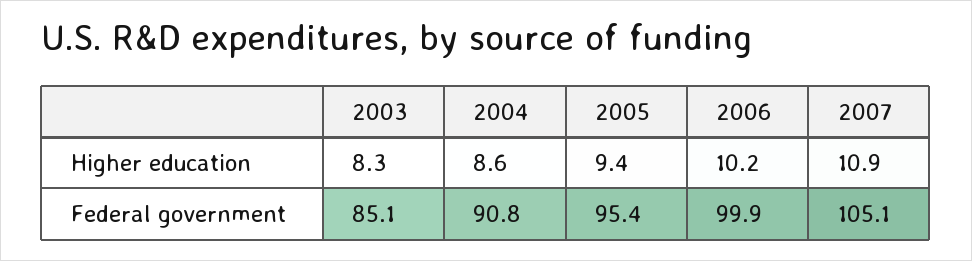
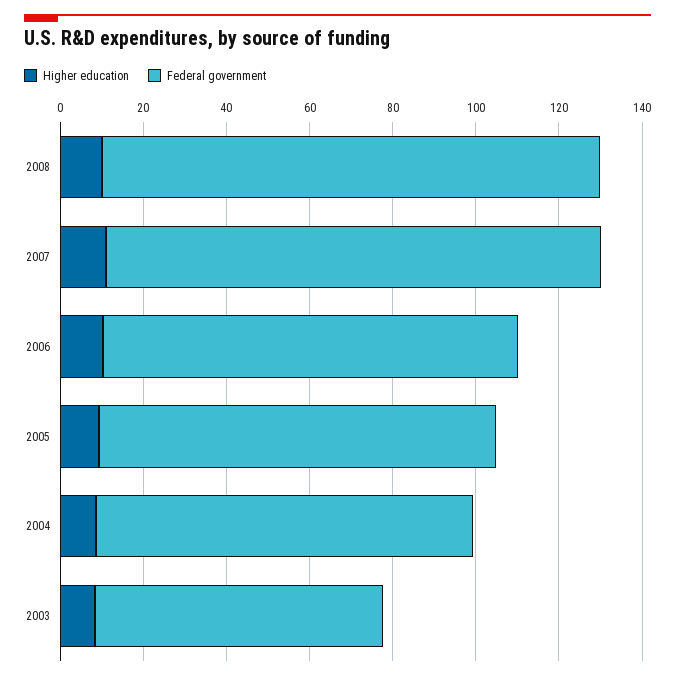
Federal government, 2003: 85.1 -> 70
Federal government, 2007: 105.1 -> 120
Higher education, 2008: none -> 10
Federal government, 2008: none -> 120

